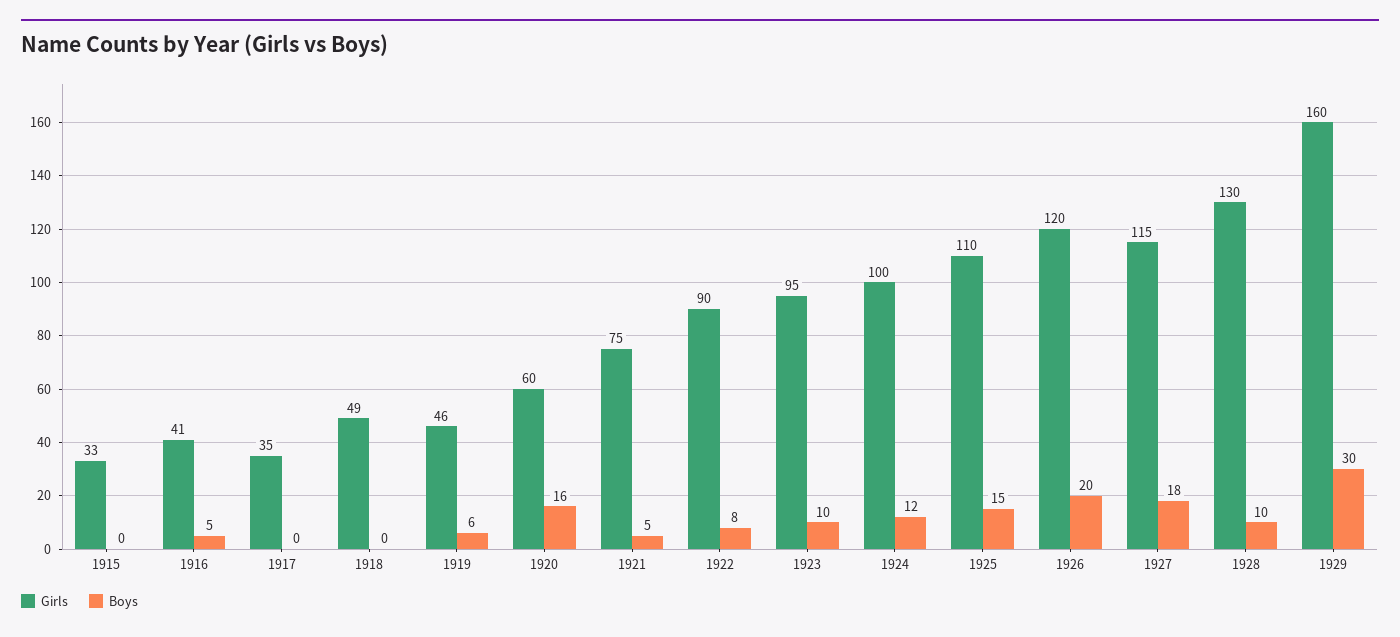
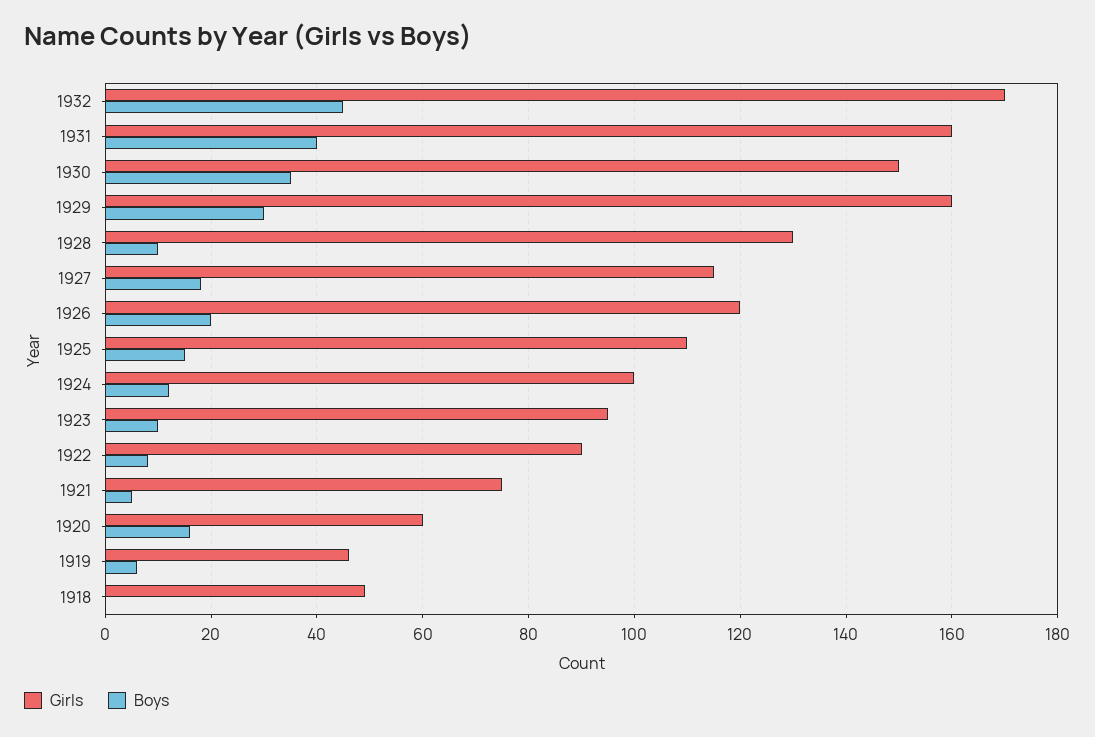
Girls, 1915: 33 -> none
Boys, 1915: 0 -> none
Girls, 1916: 41 -> none
Boys, 1916: 5 -> none
Girls, 1917: 35 -> none
Boys, 1917: 0 -> none
Girls, 1932: none -> 170
Boys, 1932: none -> 45
Girls, 1931: none -> 160
Boys, 1931: none -> 40
Girls, 1930: none -> 150
Boys, 1930: none -> 35

